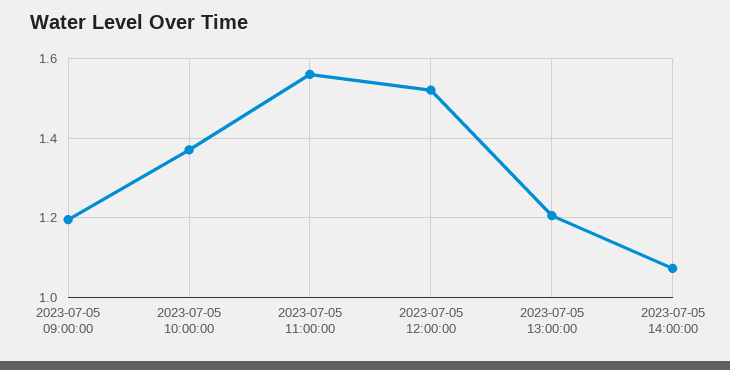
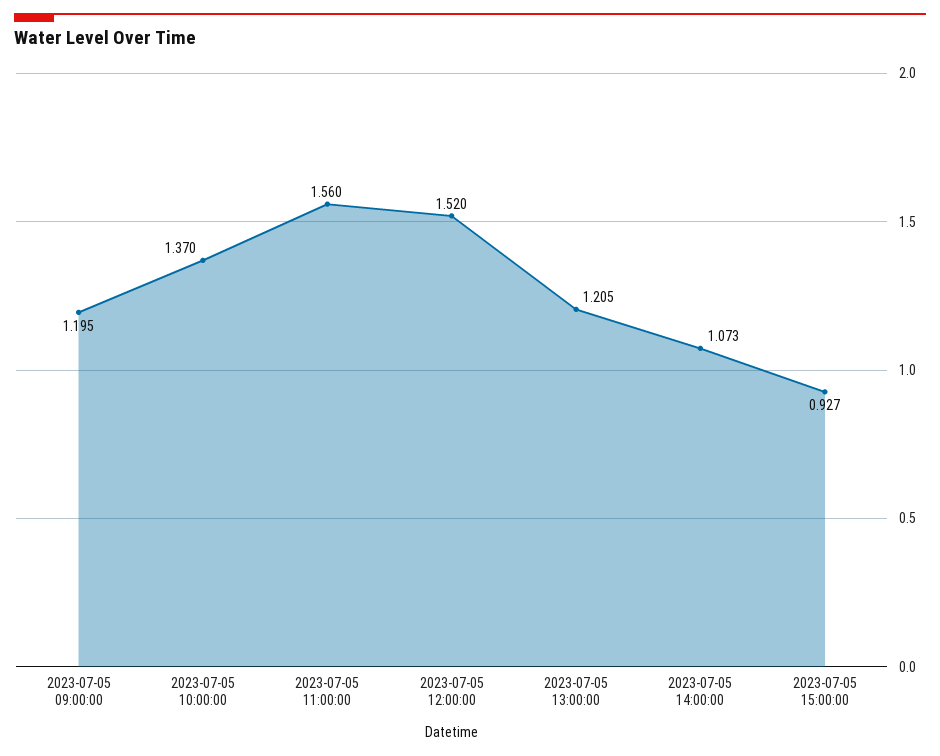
2023-07-05 15:00:00: none -> 0.927

